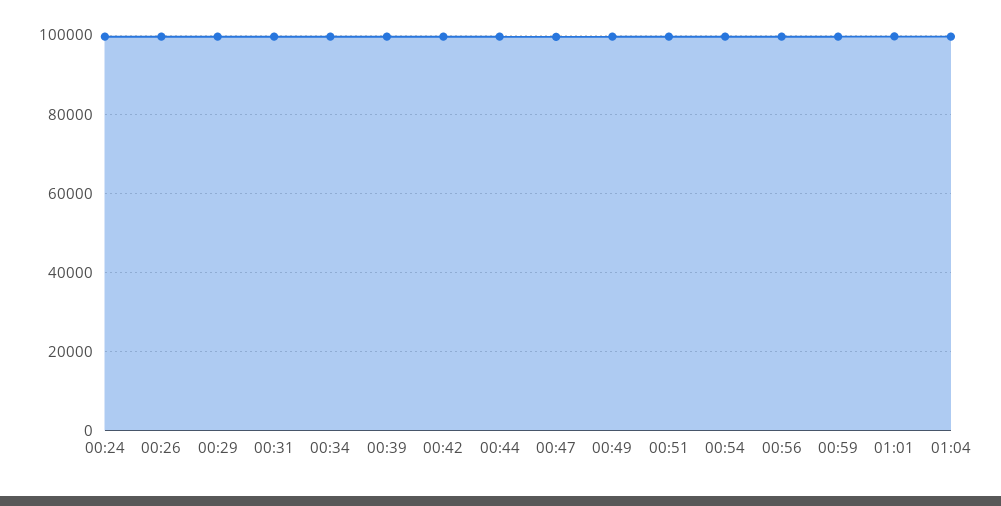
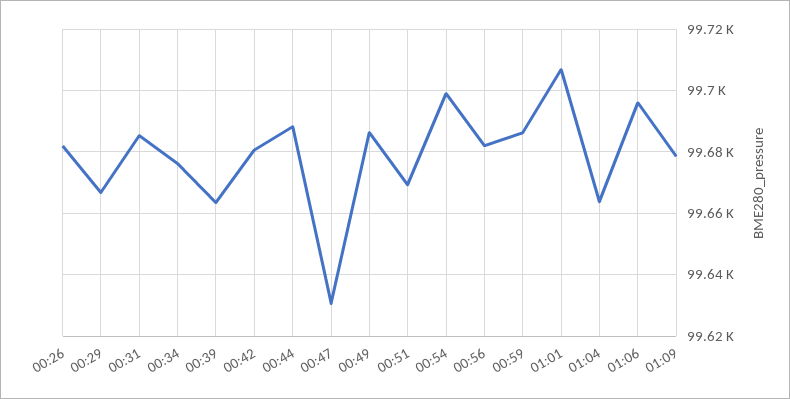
00:24: 100000 -> none
01:06: none -> 99696
01:09: none -> 99678

